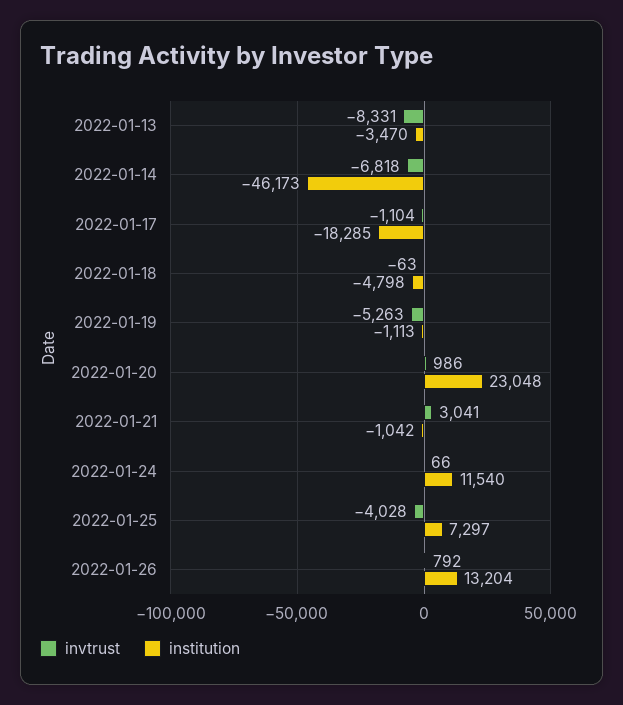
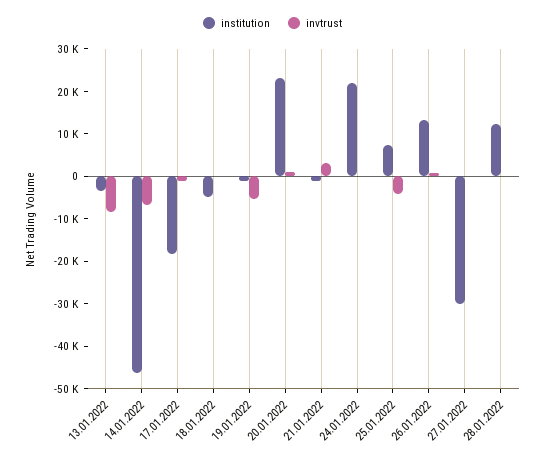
institution, 2022-01-24: 11540 -> 22000
institution, 27.01.2022: none -> -30000
invtrust, 27.01.2022: none -> 0
institution, 28.01.2022: none -> 12000
invtrust, 28.01.2022: none -> 0

